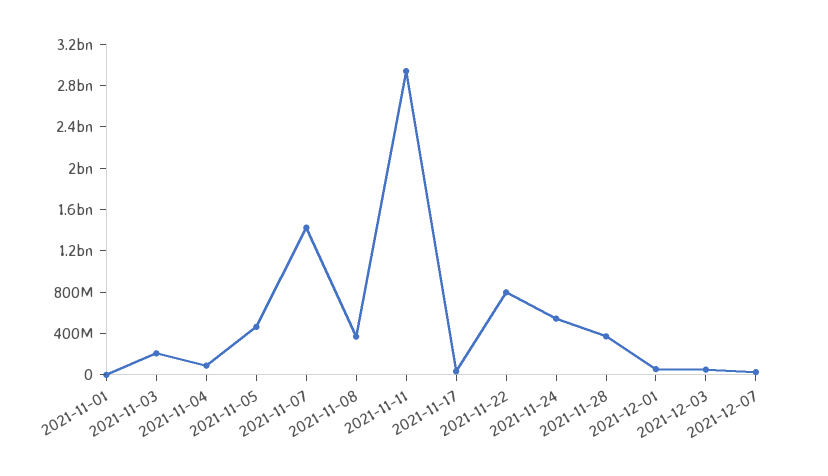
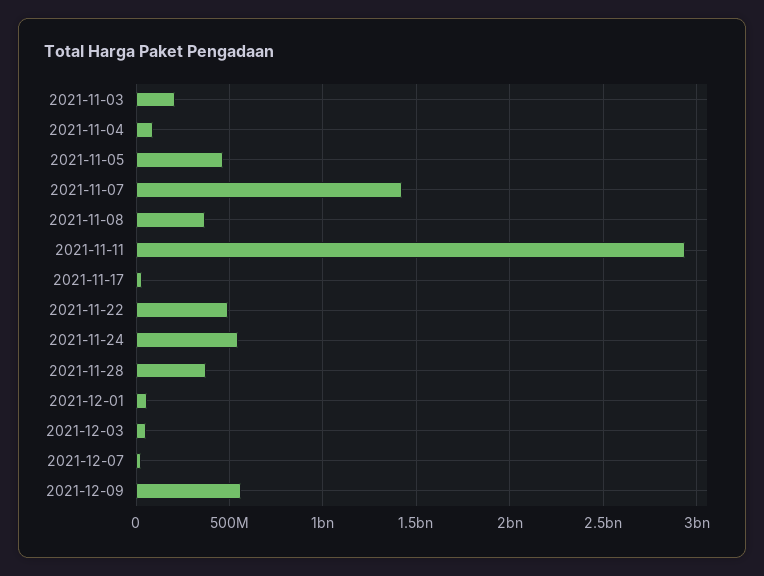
2021-11-01: 0 -> none
2021-11-22: 800000000 -> 500000000
2021-12-09: none -> 550000000

